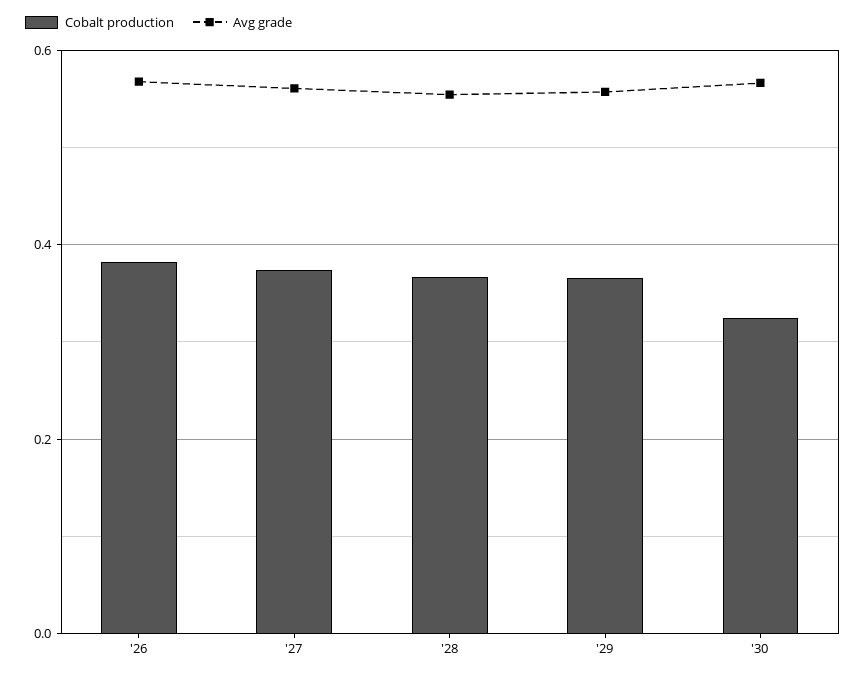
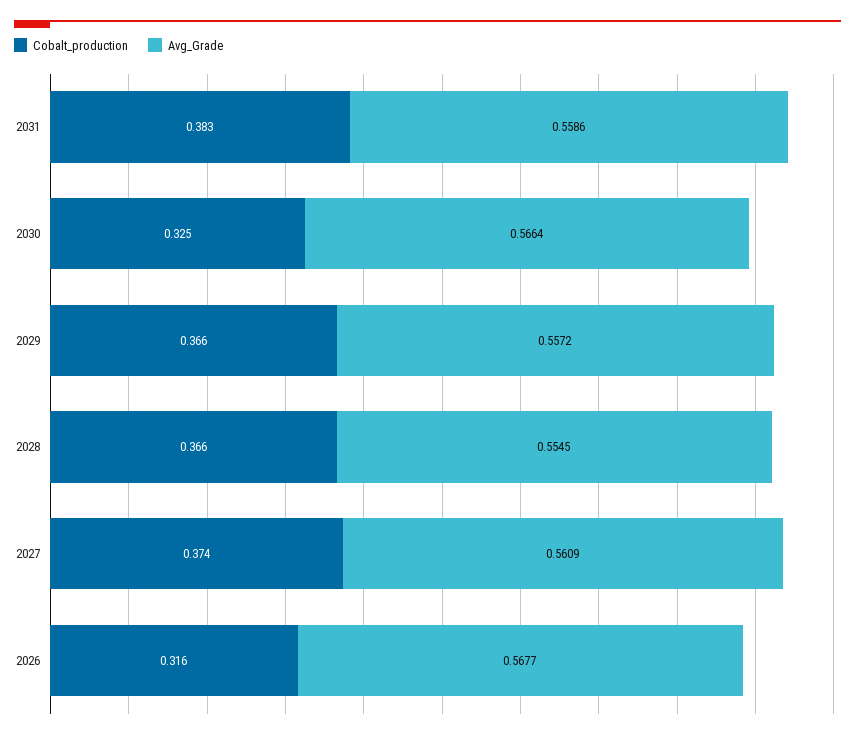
Cobalt production, '26: 0.38 -> 0.316
Cobalt production, 2031: none -> 0.383
Avg grade, 2031: none -> 0.5586

